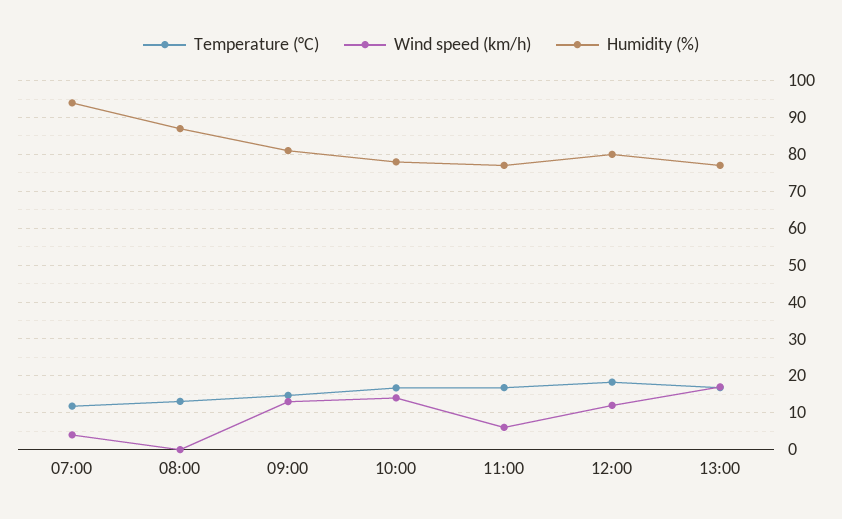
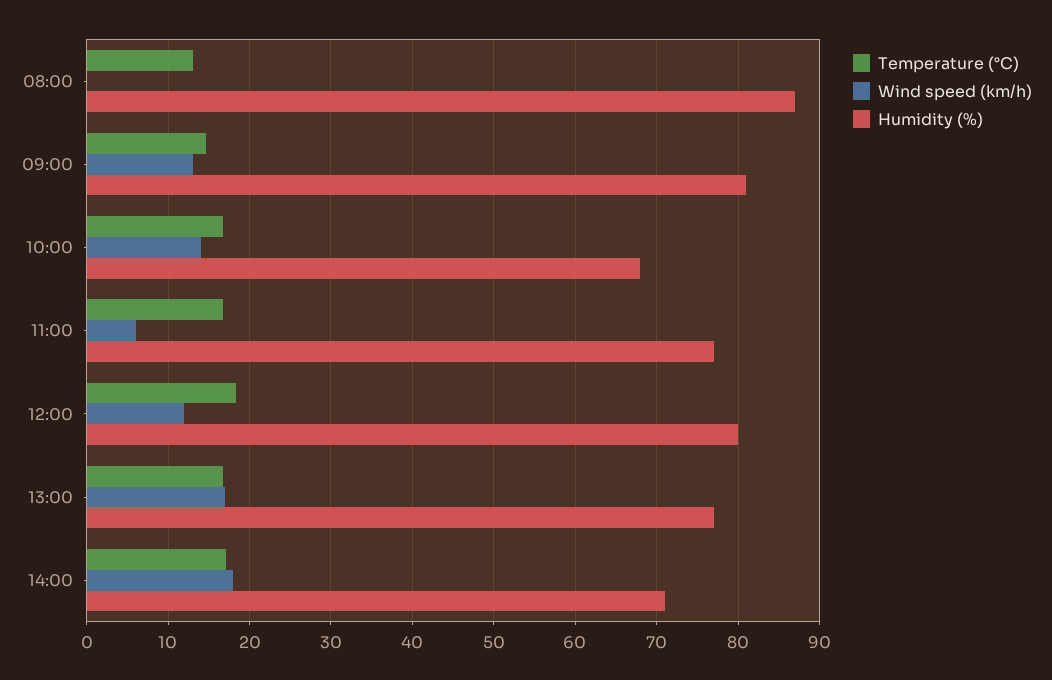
Temperature (°C), 07:00: 12 -> none
Wind speed (km/h), 07:00: 4 -> none
Humidity (%), 07:00: 94 -> none
Humidity (%), 10:00: 78 -> 68
Temperature (°C), 14:00: none -> 17
Wind speed (km/h), 14:00: none -> 18
Humidity (%), 14:00: none -> 71

